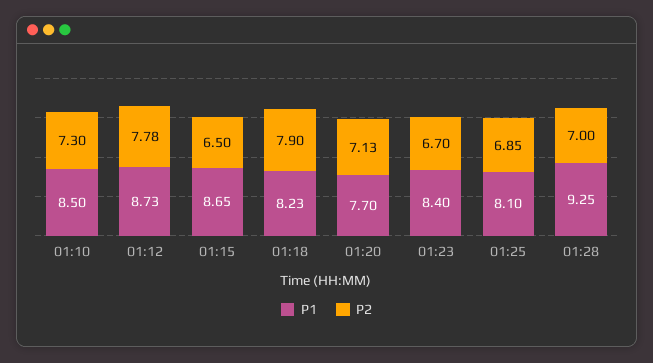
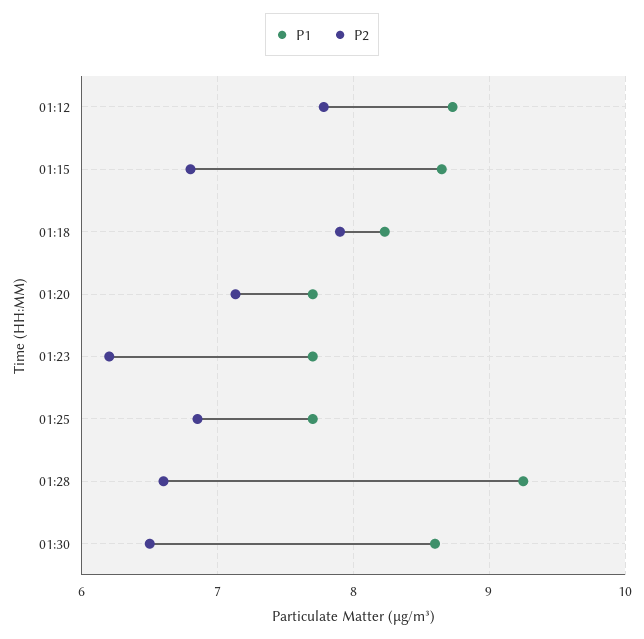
P1, 01:10: 8.5 -> none
P2, 01:10: 7.3 -> none
P2, 01:15: 6.5 -> 6.8
P1, 01:23: 8.4 -> 7.7
P2, 01:23: 6.7 -> 6.2
P1, 01:25: 8.1 -> 7.7
P2, 01:28: 7 -> 6.6
P1, 01:30: none -> 8.6
P2, 01:30: none -> 6.5

